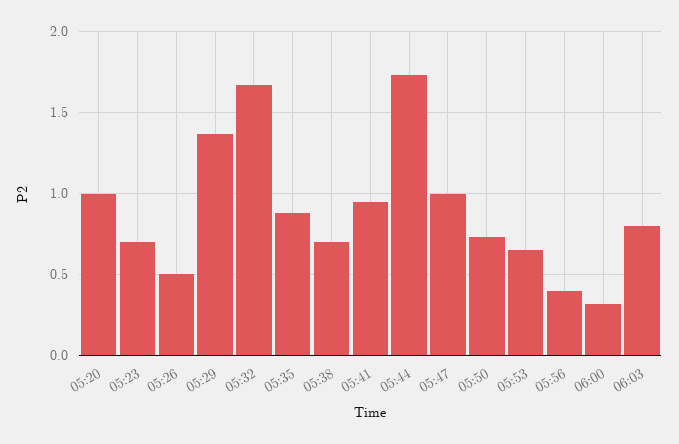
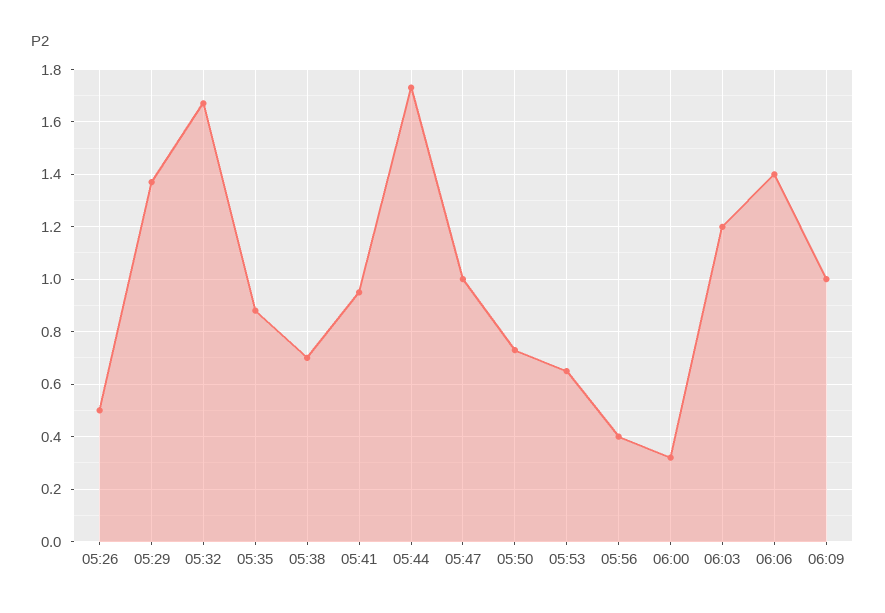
05:20: 1 -> none
05:23: 0.7 -> none
06:03: 0.8 -> 1.2
06:06: none -> 1.4
06:09: none -> 1

